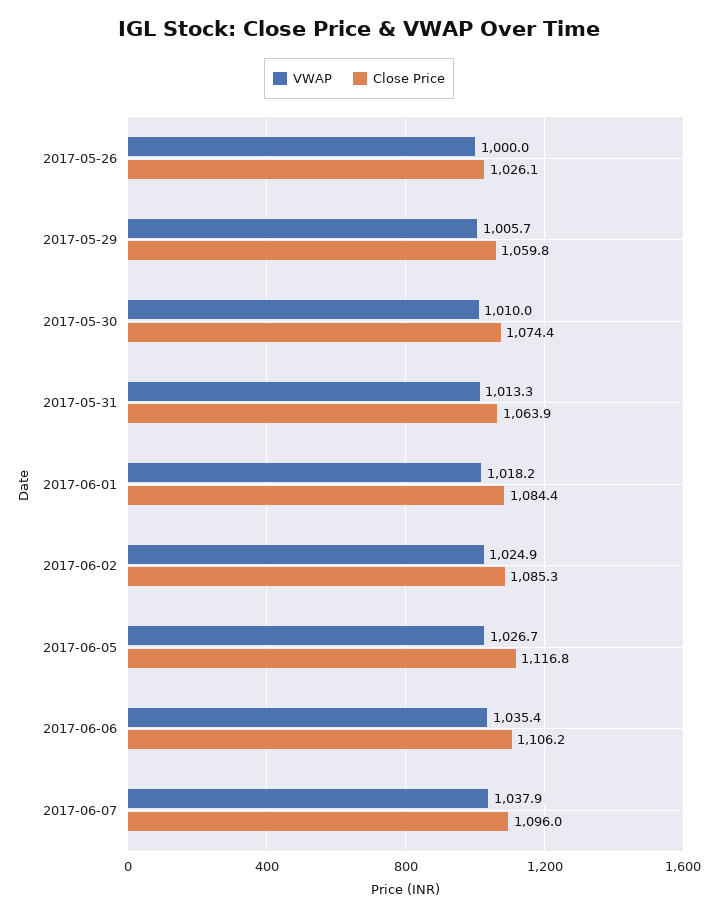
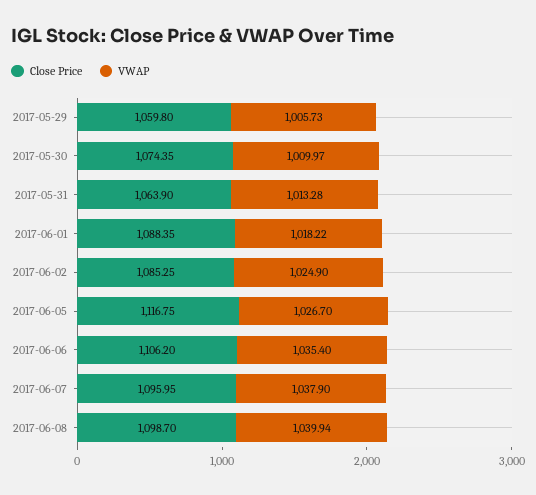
VWAP, 2017-05-26: 1000 -> none
Close Price, 2017-05-26: 1026.1 -> none
Close Price, 2017-06-01: 1084.4 -> 1088.35
Close Price, 2017-06-08: none -> 1098.7
VWAP, 2017-06-08: none -> 1039.94

